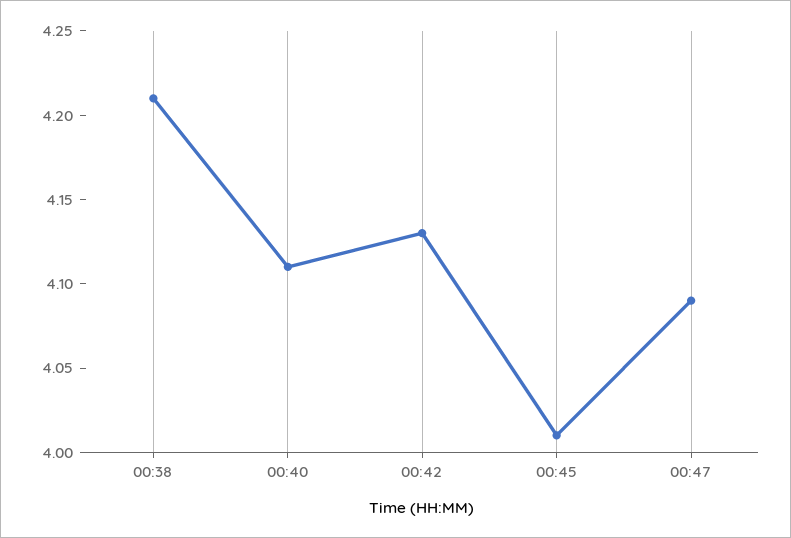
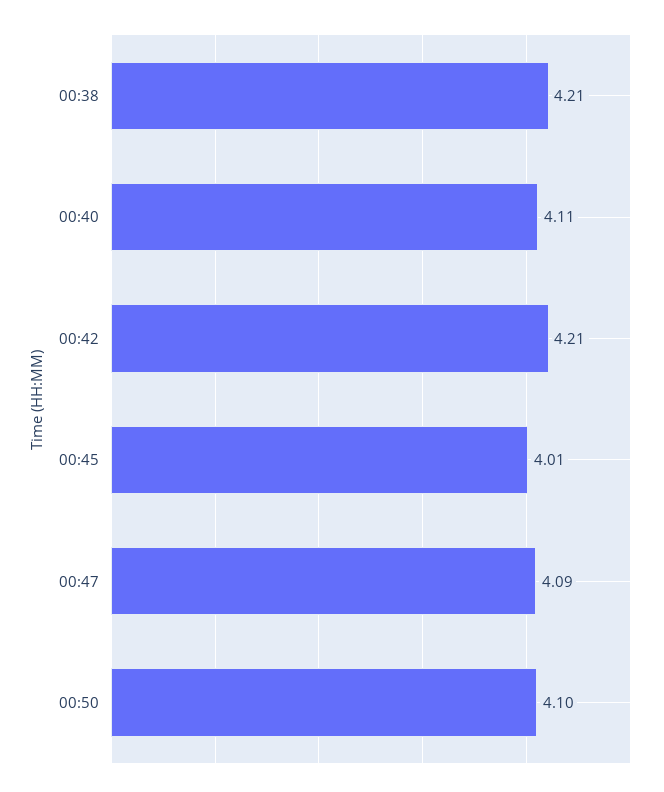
00:42: 4.13 -> 4.21
00:50: none -> 4.1

